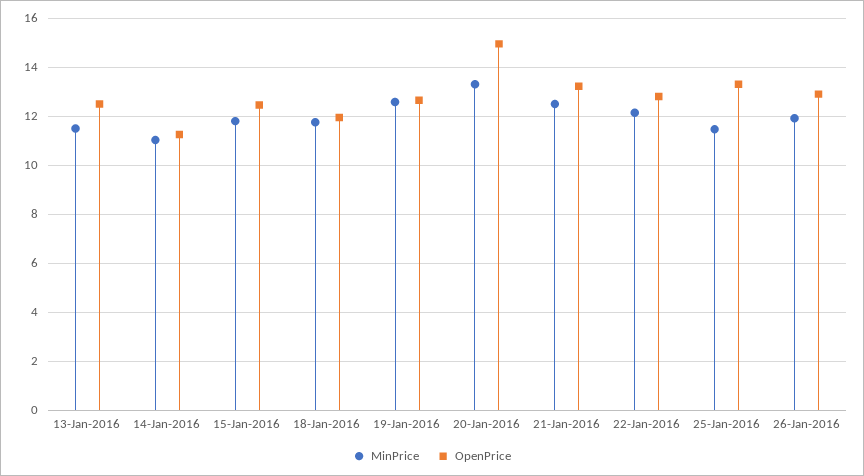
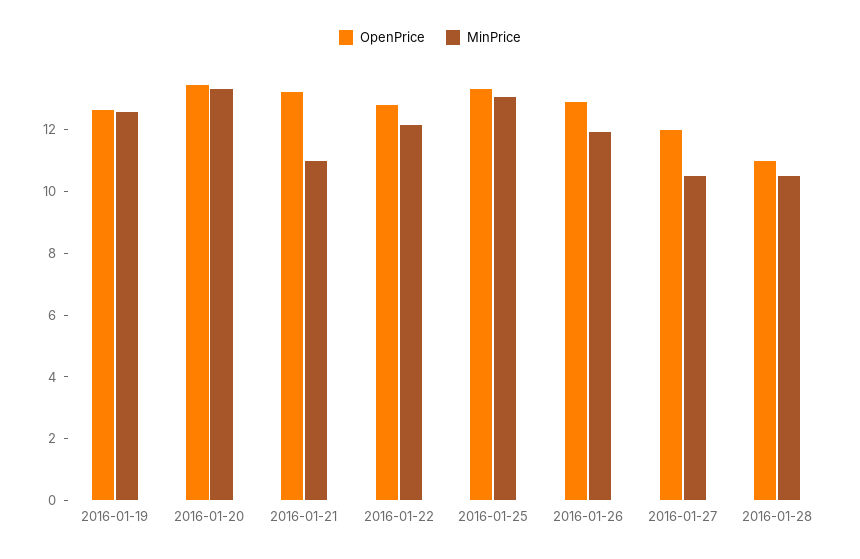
MinPrice, 13-Jan-2016: 11.5 -> none
OpenPrice, 13-Jan-2016: 12.5 -> none
MinPrice, 14-Jan-2016: 11 -> none
OpenPrice, 14-Jan-2016: 11.25 -> none
MinPrice, 15-Jan-2016: 11.75 -> none
OpenPrice, 15-Jan-2016: 12.5 -> none
MinPrice, 18-Jan-2016: 11.75 -> none
OpenPrice, 18-Jan-2016: 12 -> none
OpenPrice, 20-Jan-2016: 15 -> 13.5
MinPrice, 21-Jan-2016: 12.5 -> 11
MinPrice, 25-Jan-2016: 11.5 -> 13
OpenPrice, 2016-01-27: none -> 12
MinPrice, 2016-01-27: none -> 10.5
OpenPrice, 2016-01-28: none -> 11
MinPrice, 2016-01-28: none -> 10.5

